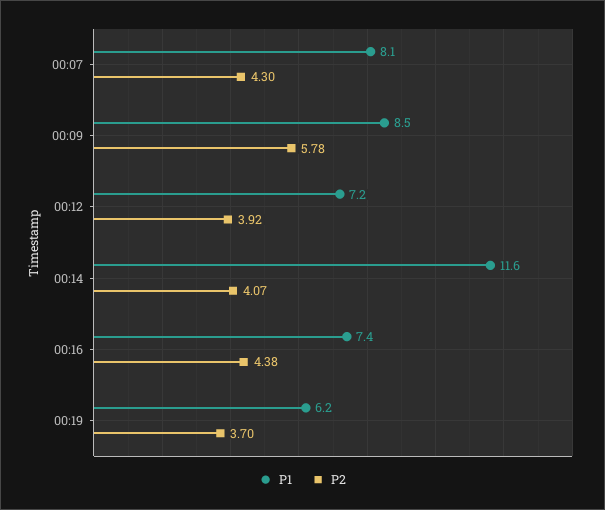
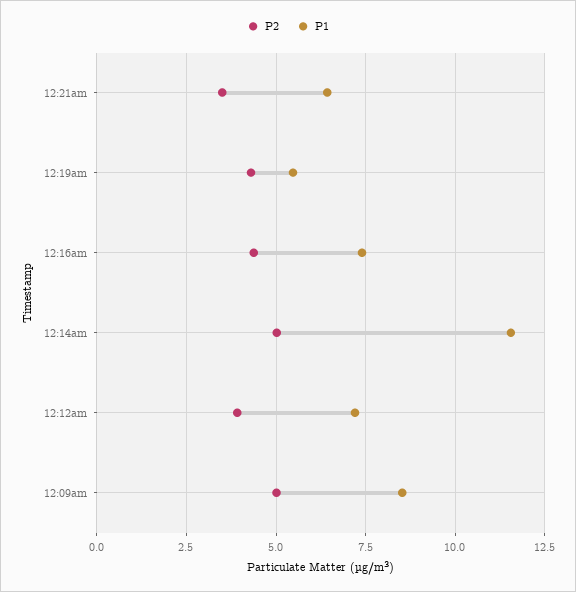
P1, 00:07: 8.1 -> none
P2, 00:07: 4.3 -> none
P2, 00:09: 5.78 -> 5
P2, 00:14: 4.07 -> 5
P1, 00:19: 6.2 -> 5.5
P2, 00:19: 3.7 -> 4.25
P2, 12:21am: none -> 3.5
P1, 12:21am: none -> 6.5

